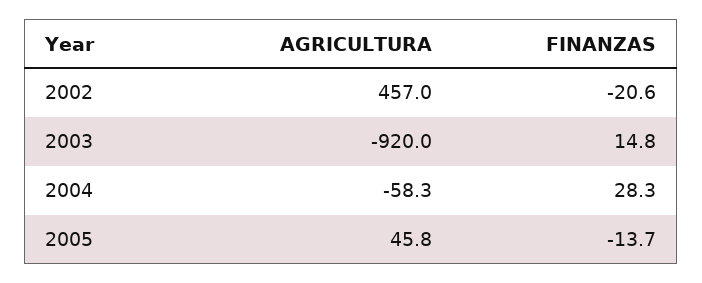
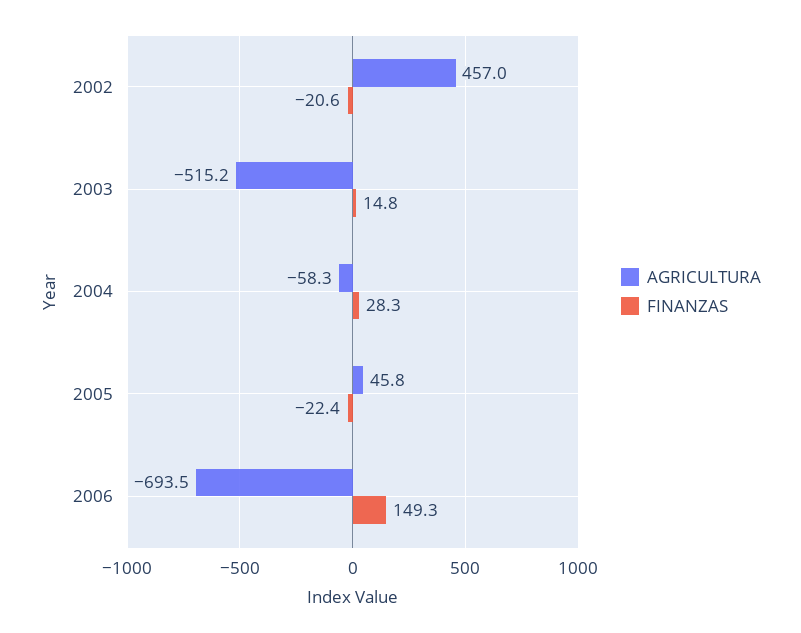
AGRICULTURA, 2003: -920 -> -515.2
FINANZAS, 2005: -13.7 -> -22.4
AGRICULTURA, 2006: none -> -693.5
FINANZAS, 2006: none -> 149.3

